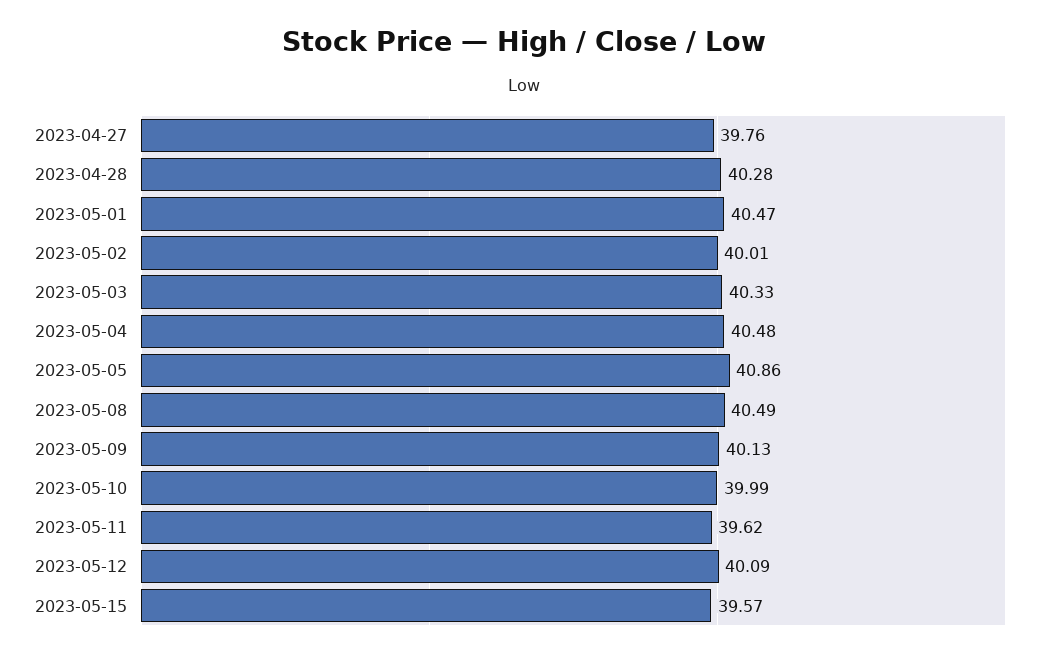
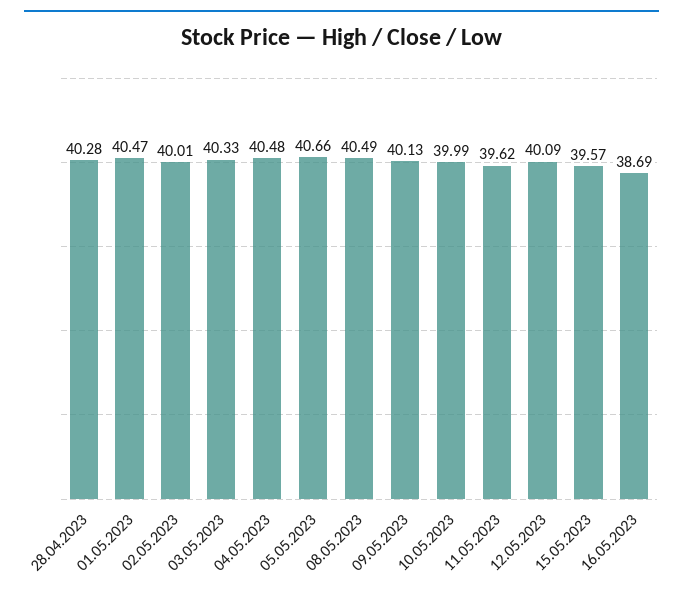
2023-04-27: 39.76 -> none
2023-05-05: 40.86 -> 40.66
16.05.2023: none -> 38.69

